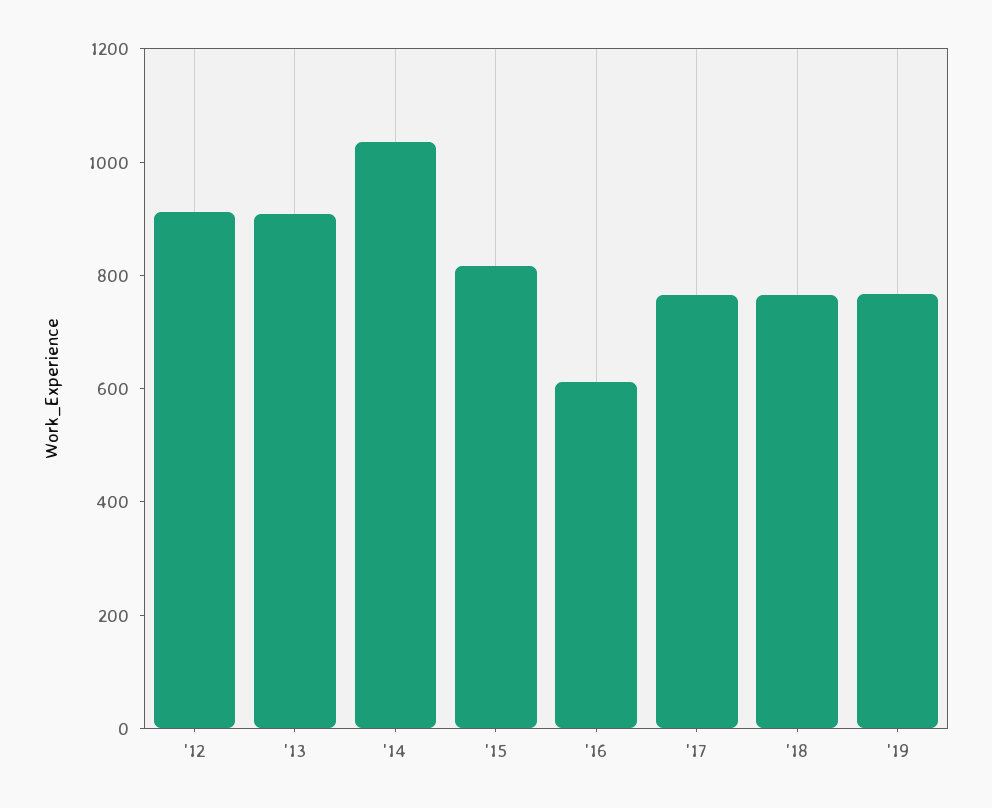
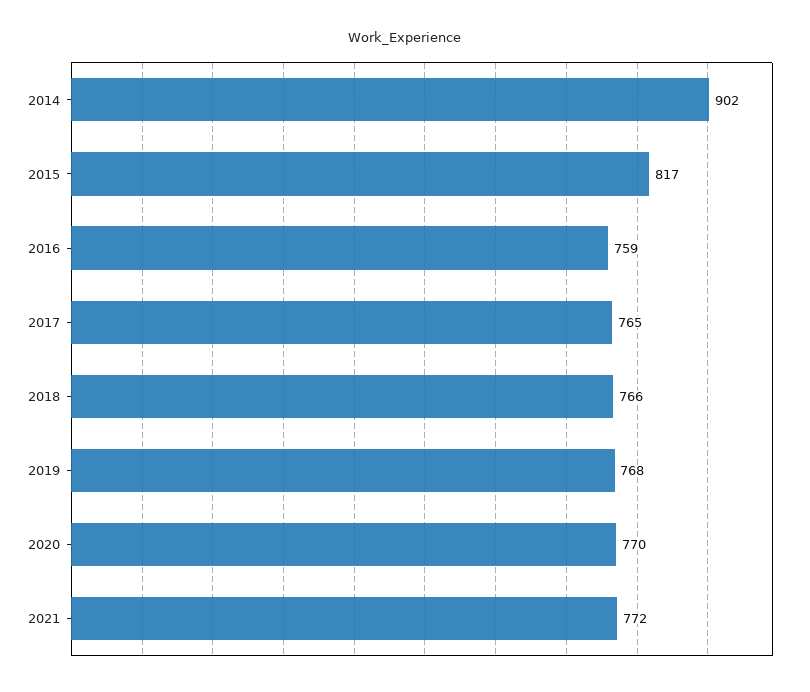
'12: 900 -> none
'13: 900 -> none
'14: 1050 -> 902
'16: 600 -> 759
2020: none -> 770
2021: none -> 772

